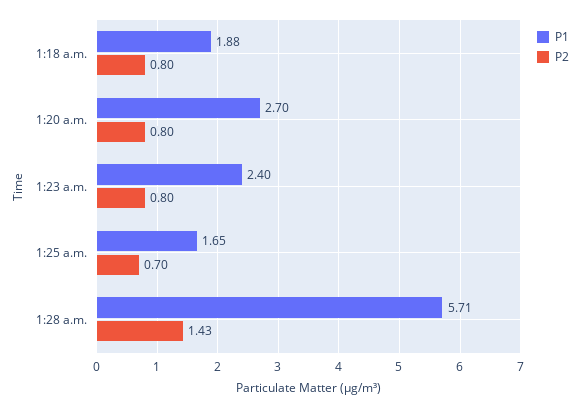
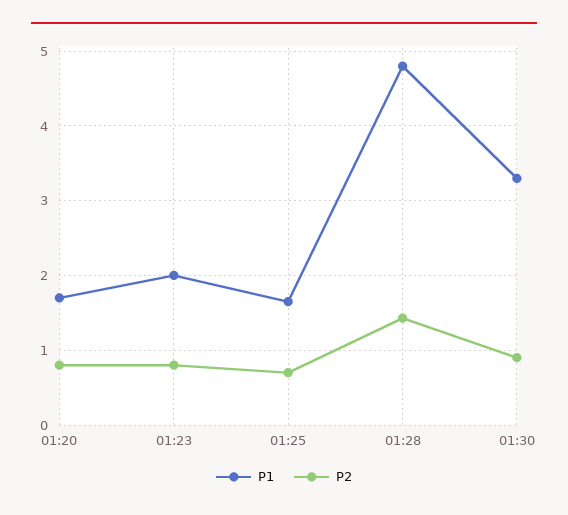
P1, 1:18 a.m.: 1.88 -> none
P2, 1:18 a.m.: 0.8 -> none
P1, 1:20 a.m.: 2.7 -> 1.7
P1, 1:23 a.m.: 2.4 -> 2
P1, 1:28 a.m.: 5.71 -> 4.8
P1, 01:30: none -> 3.3
P2, 01:30: none -> 0.9

